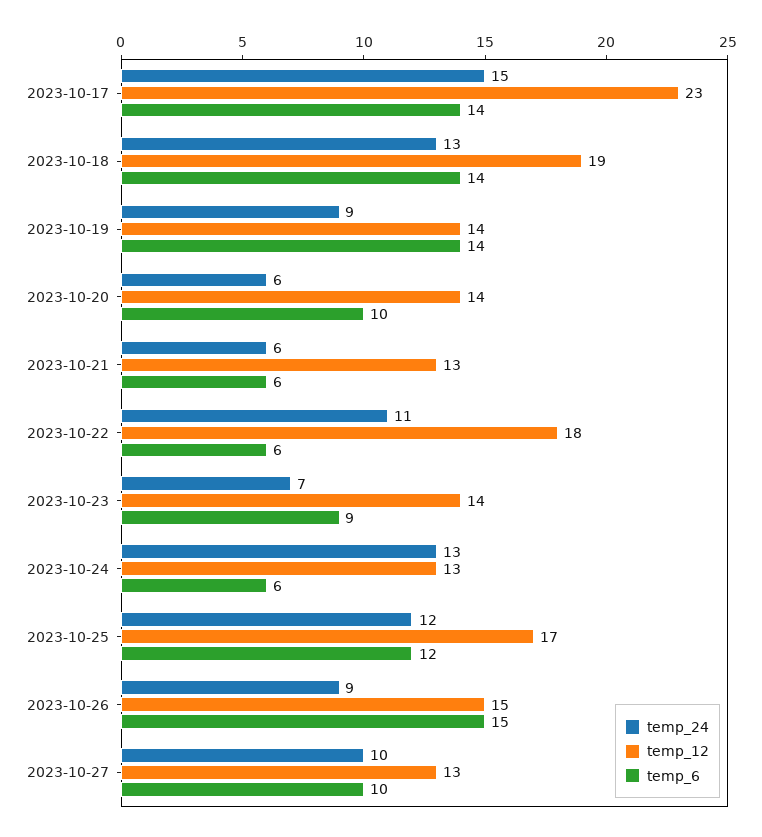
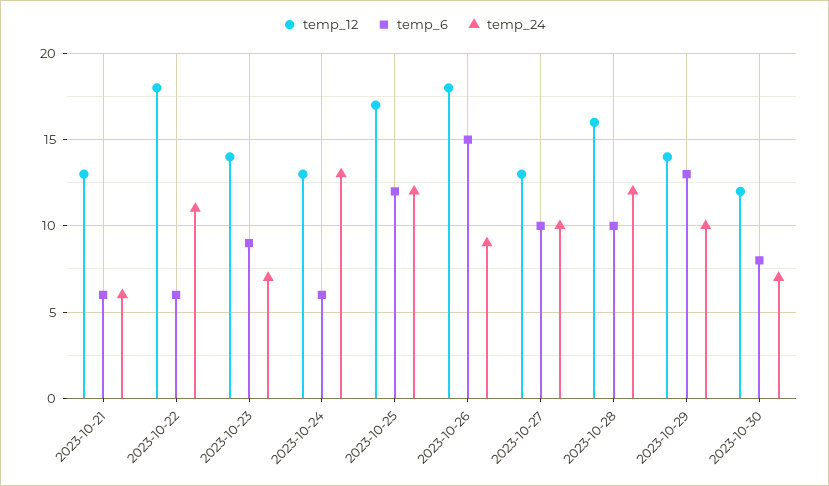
temp_24, 2023-10-17: 15 -> none
temp_12, 2023-10-17: 23 -> none
temp_6, 2023-10-17: 14 -> none
temp_24, 2023-10-18: 13 -> none
temp_12, 2023-10-18: 19 -> none
temp_6, 2023-10-18: 14 -> none
temp_24, 2023-10-19: 9 -> none
temp_12, 2023-10-19: 14 -> none
temp_6, 2023-10-19: 14 -> none
temp_24, 2023-10-20: 6 -> none
temp_12, 2023-10-20: 14 -> none
temp_6, 2023-10-20: 10 -> none
temp_12, 2023-10-26: 15 -> 18
temp_12, 2023-10-28: none -> 16
temp_6, 2023-10-28: none -> 10
temp_24, 2023-10-28: none -> 12
temp_12, 2023-10-29: none -> 14
temp_6, 2023-10-29: none -> 13
temp_24, 2023-10-29: none -> 10
temp_12, 2023-10-30: none -> 12
temp_6, 2023-10-30: none -> 8
temp_24, 2023-10-30: none -> 7

